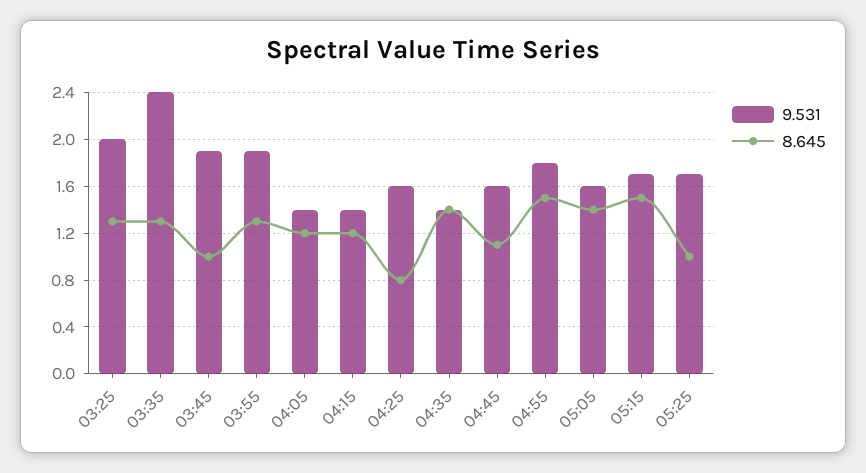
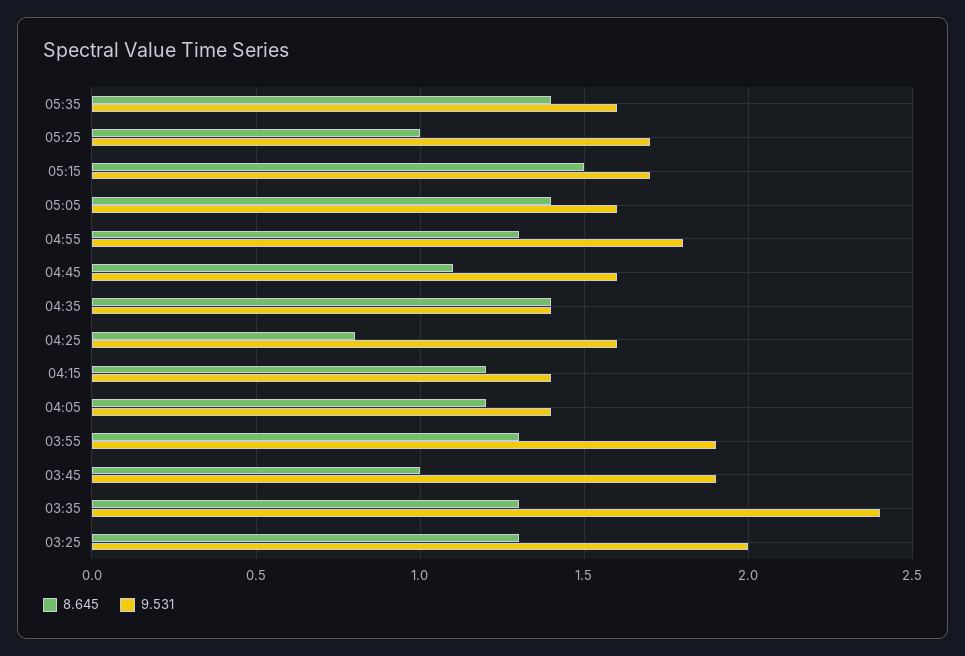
8.645, 04:55: 1.5 -> 1.3
8.645, 05:35: none -> 1.4
9.531, 05:35: none -> 1.6

